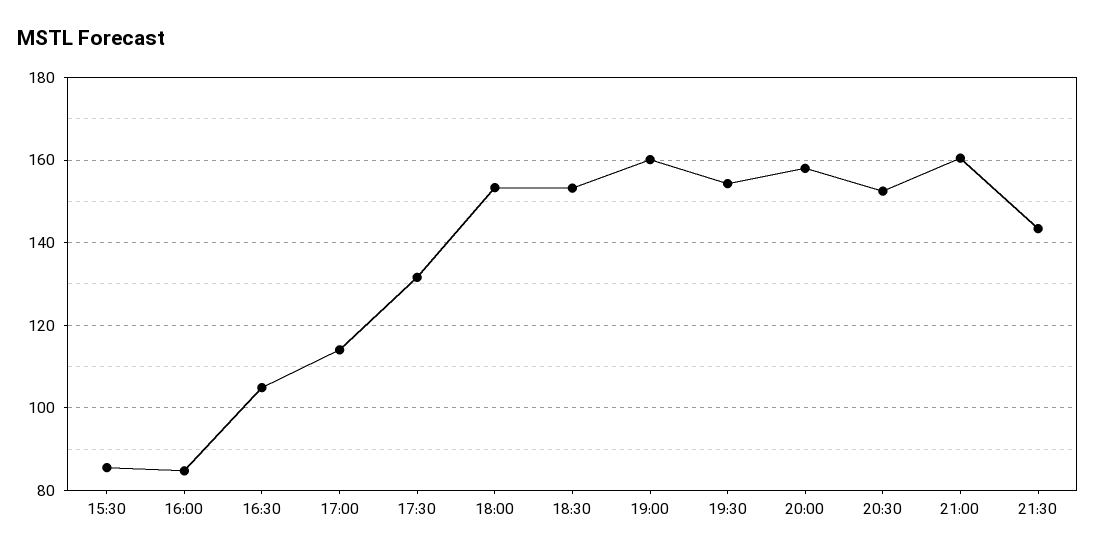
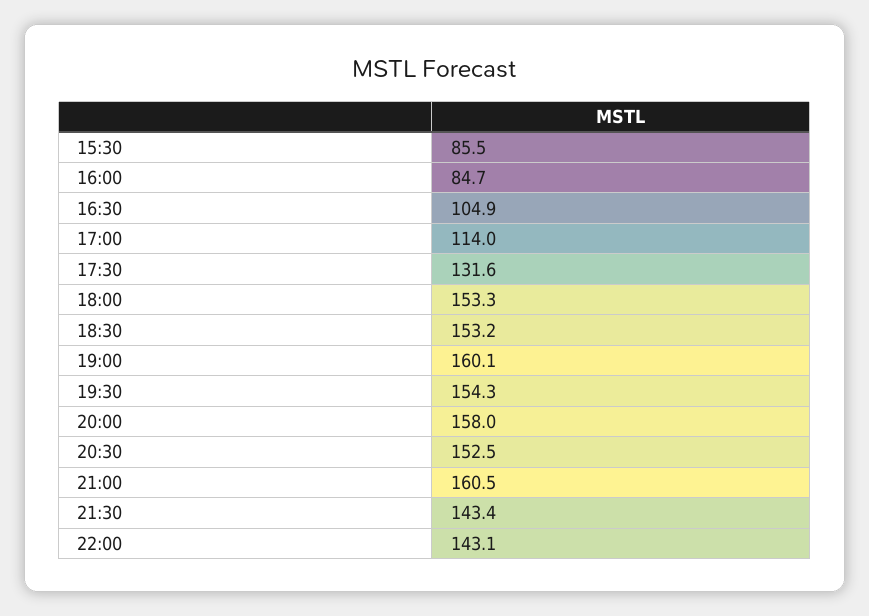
22:00: none -> 143.1

